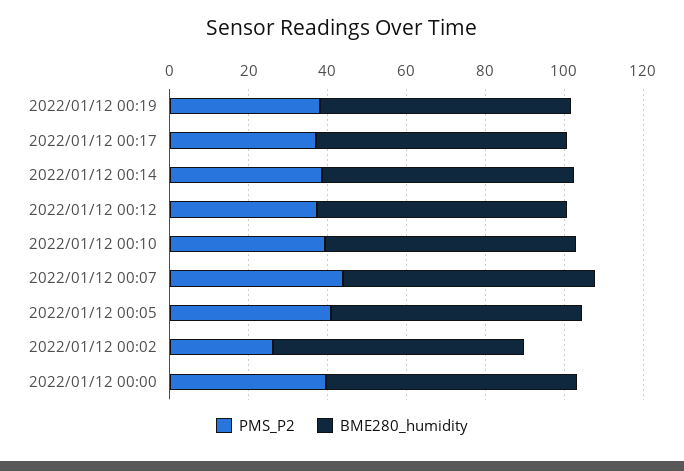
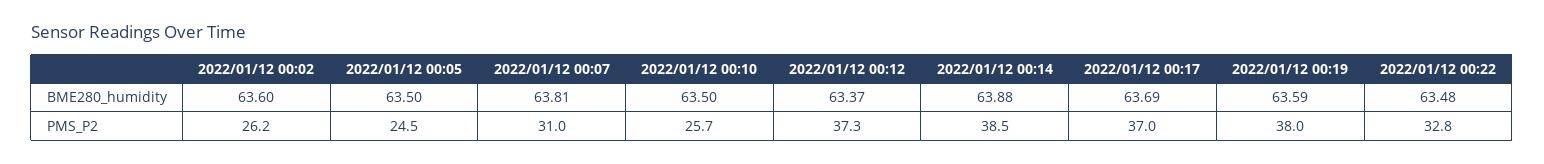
PMS_P2, 2022/01/12 00:10: 40 -> 25.7
PMS_P2, 2022/01/12 00:07: 45 -> 31
PMS_P2, 2022/01/12 00:05: 40 -> 24.5
PMS_P2, 2022/01/12 00:00: 40 -> none
BME280_humidity, 2022/01/12 00:00: 65 -> none
BME280_humidity, 2022/01/12 00:22: none -> 63.48
PMS_P2, 2022/01/12 00:22: none -> 32.8

